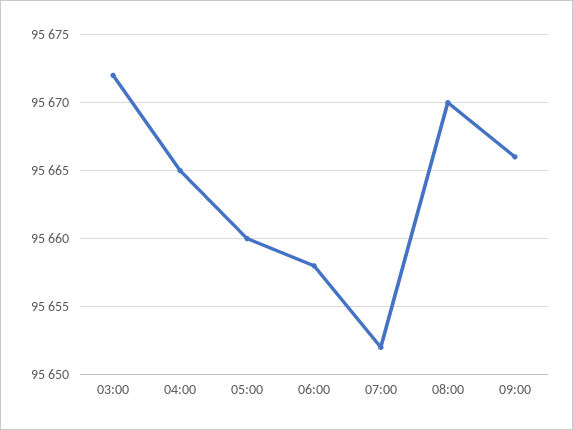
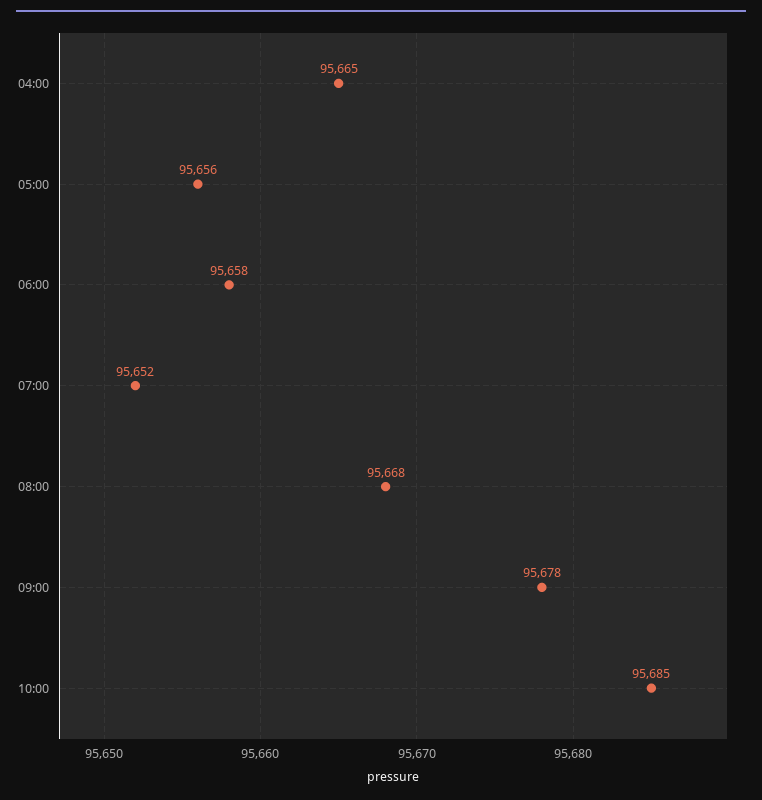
03:00: 95672 -> none
05:00: 95660 -> 95656
08:00: 95670 -> 95668
09:00: 95666 -> 95678
10:00: none -> 95685

